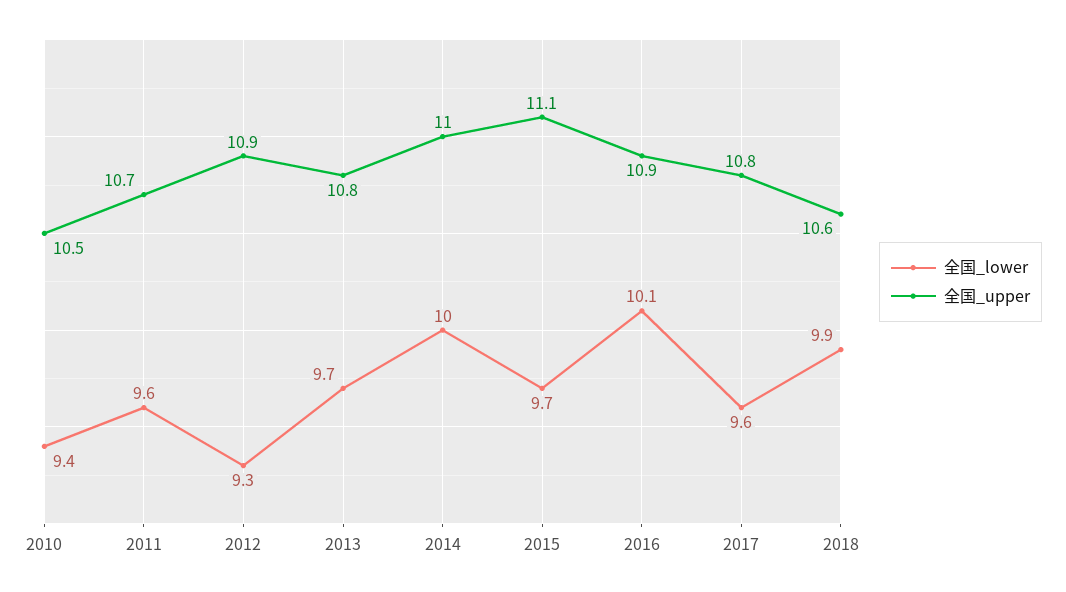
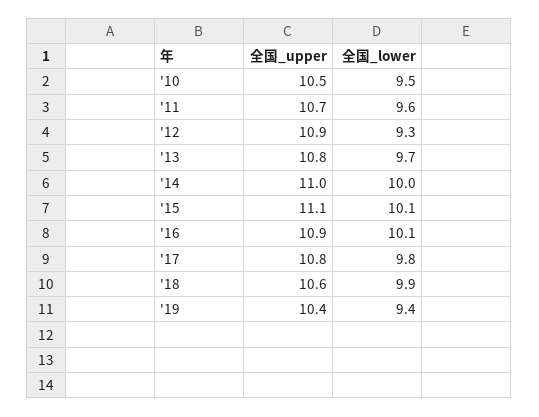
全国_lower, 2010: 9.4 -> 9.5
全国_lower, 2015: 9.7 -> 10.1
全国_lower, 2017: 9.6 -> 9.8
全国_upper, '19: none -> 10.4
全国_lower, '19: none -> 9.4

